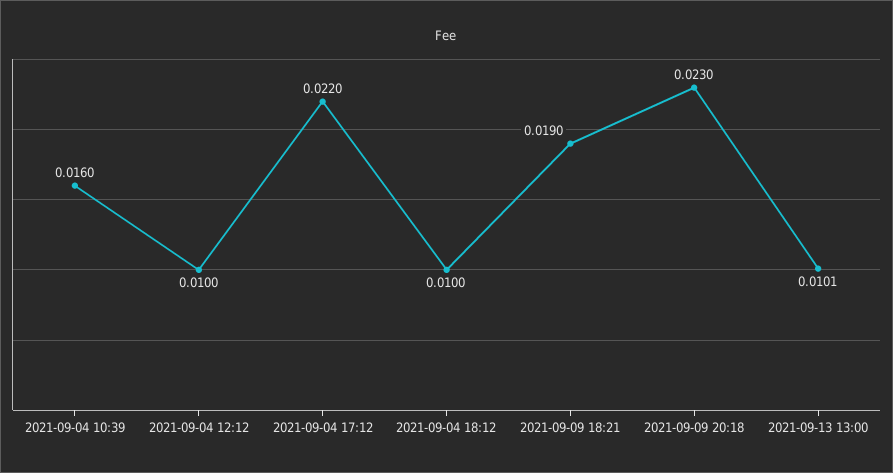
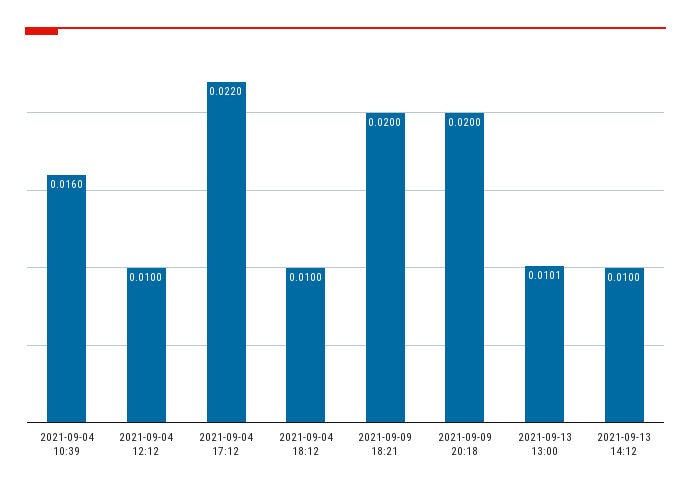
2021-09-09 18:21: 0.019 -> 0.02
2021-09-09 20:18: 0.023 -> 0.02
2021-09-13 14:12: none -> 0.01

